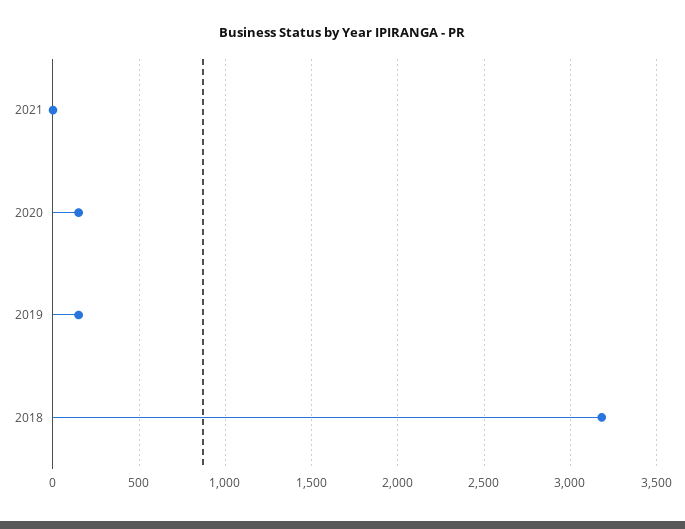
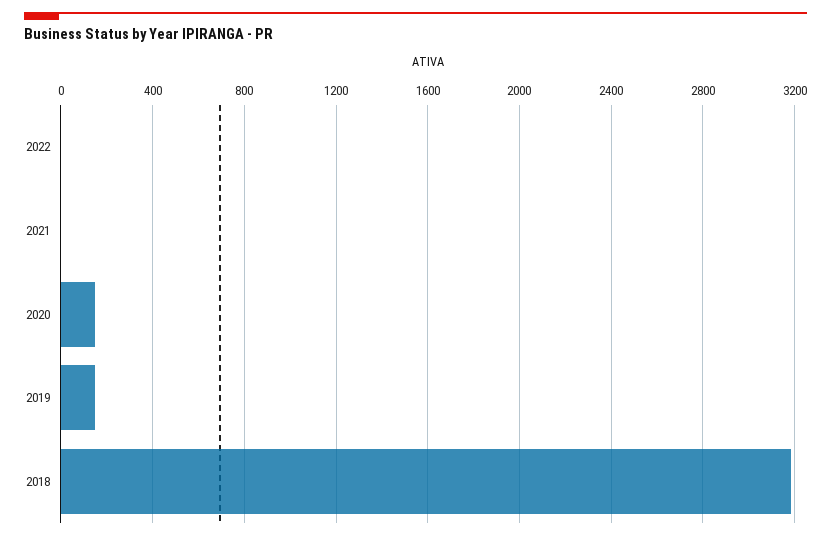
2022: none -> 0

